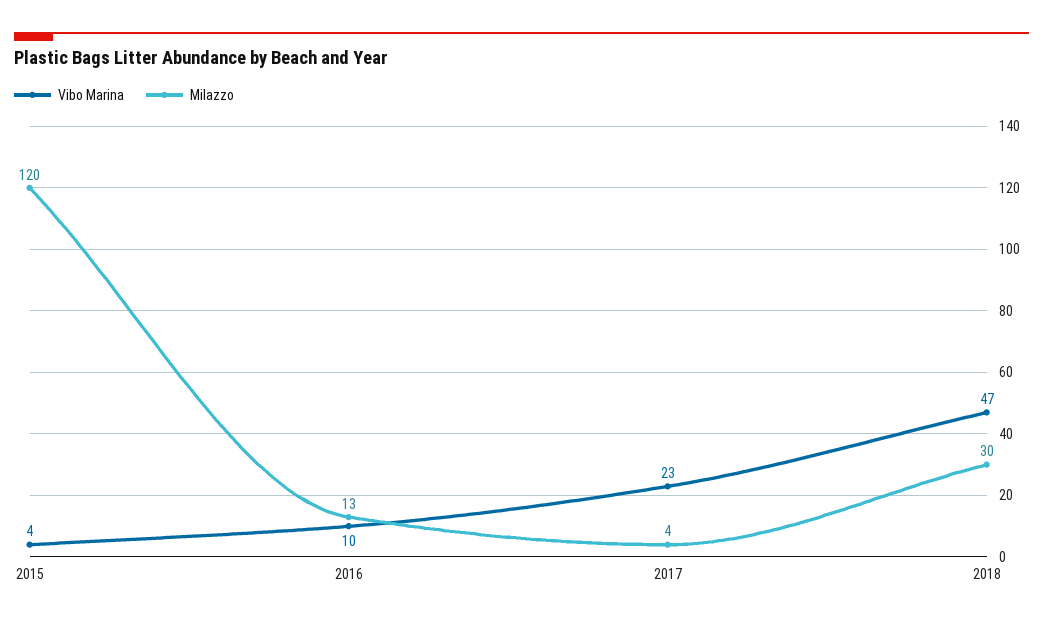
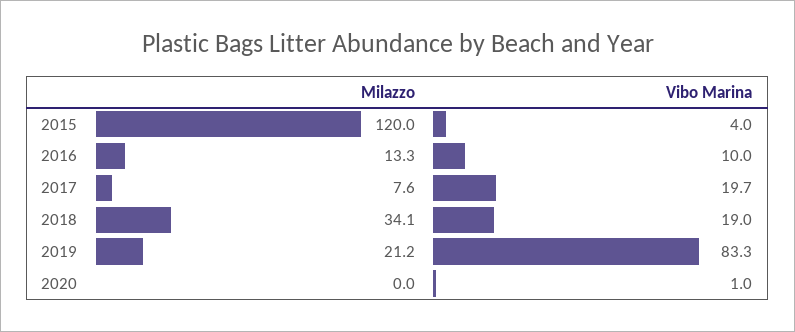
Vibo Marina, 2017: 23 -> 19.7
Milazzo, 2017: 4 -> 7.6
Vibo Marina, 2018: 47 -> 19
Milazzo, 2018: 30 -> 34.1
Milazzo, 2019: none -> 21.2
Vibo Marina, 2019: none -> 83.3
Milazzo, 2020: none -> 0
Vibo Marina, 2020: none -> 1

